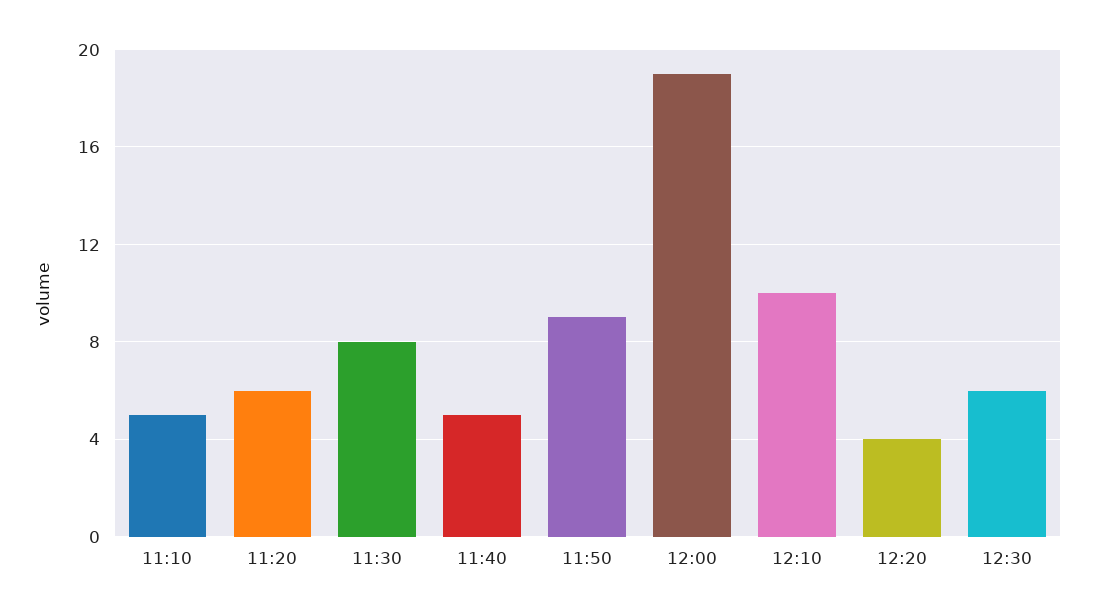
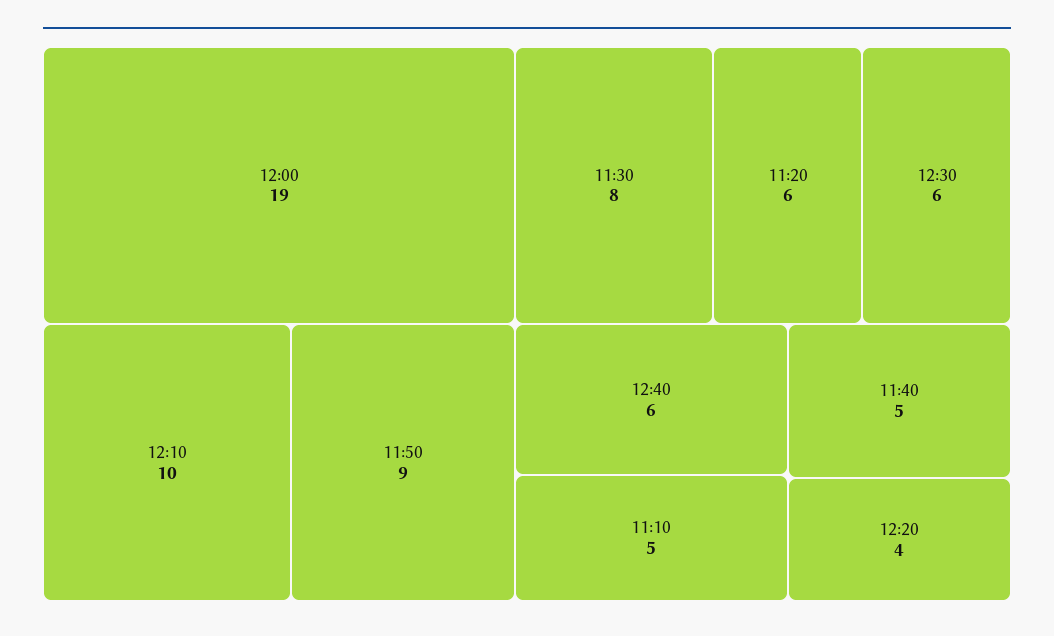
12:40: none -> 6

